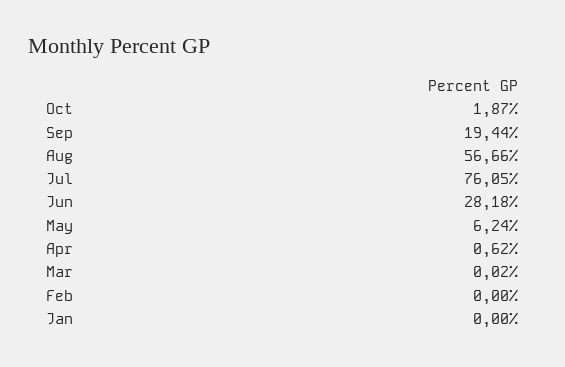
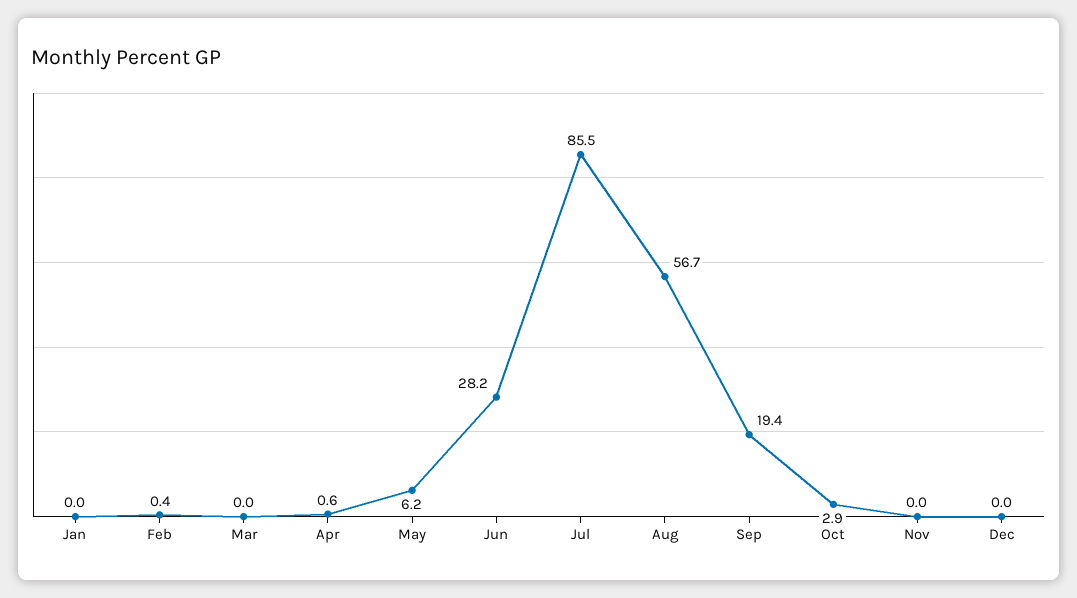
Oct: 1.87 -> 2.9
Jul: 76.05 -> 85.5
Feb: 0 -> 0.4
Nov: none -> 0
Dec: none -> 0

